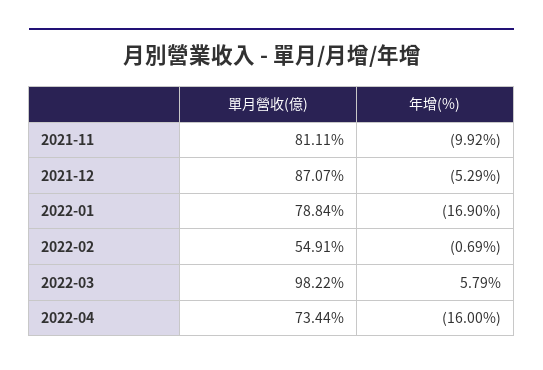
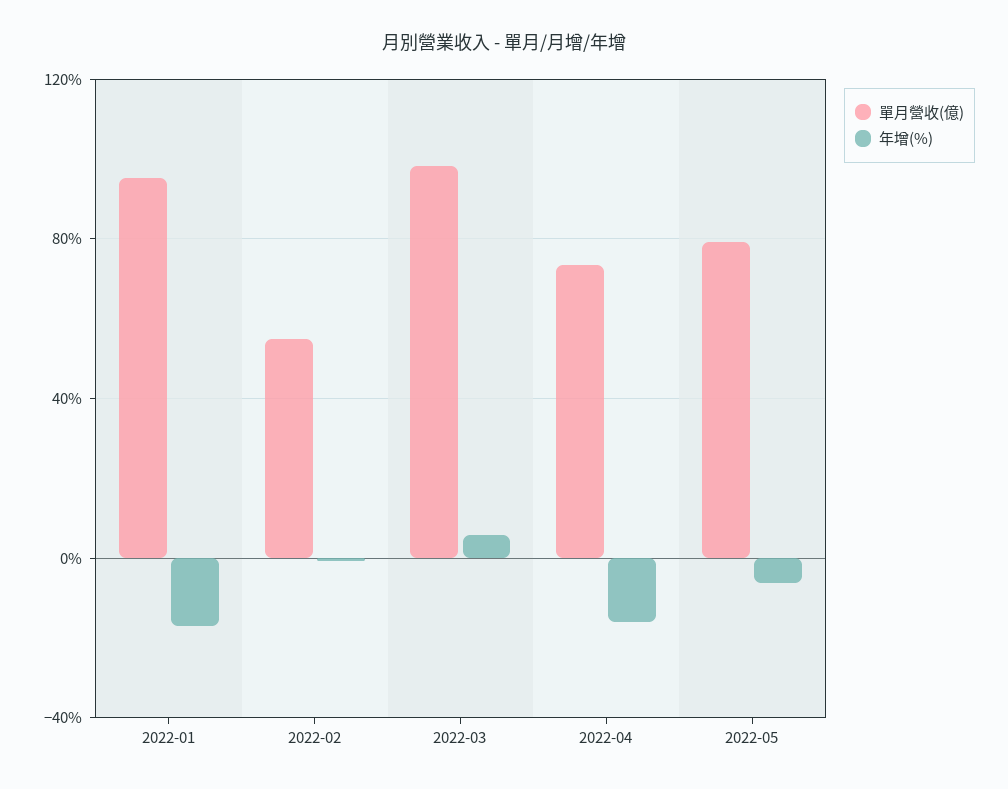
單月營收(億), 2021-11: 81.11 -> none
年增(%), 2021-11: -9.92 -> none
單月營收(億), 2021-12: 87.07 -> none
年增(%), 2021-12: -5.29 -> none
單月營收(億), 2022-01: 78.84 -> 95
單月營收(億), 2022-05: none -> 80
年增(%), 2022-05: none -> -5

